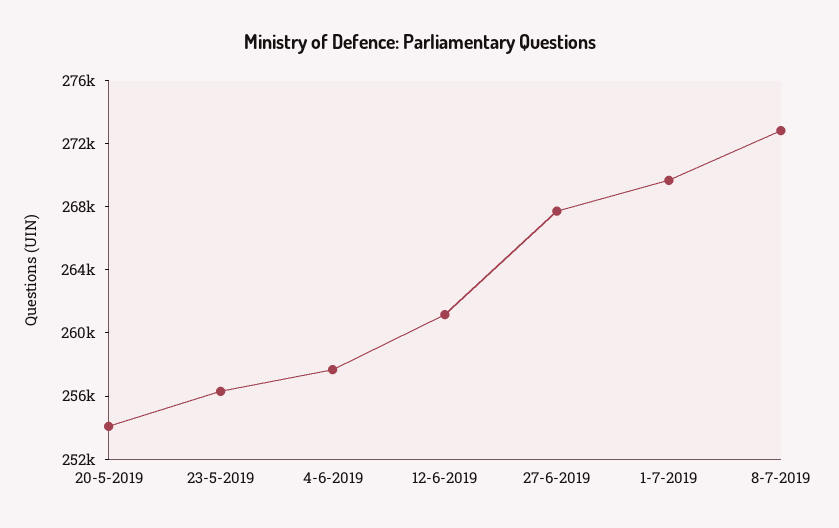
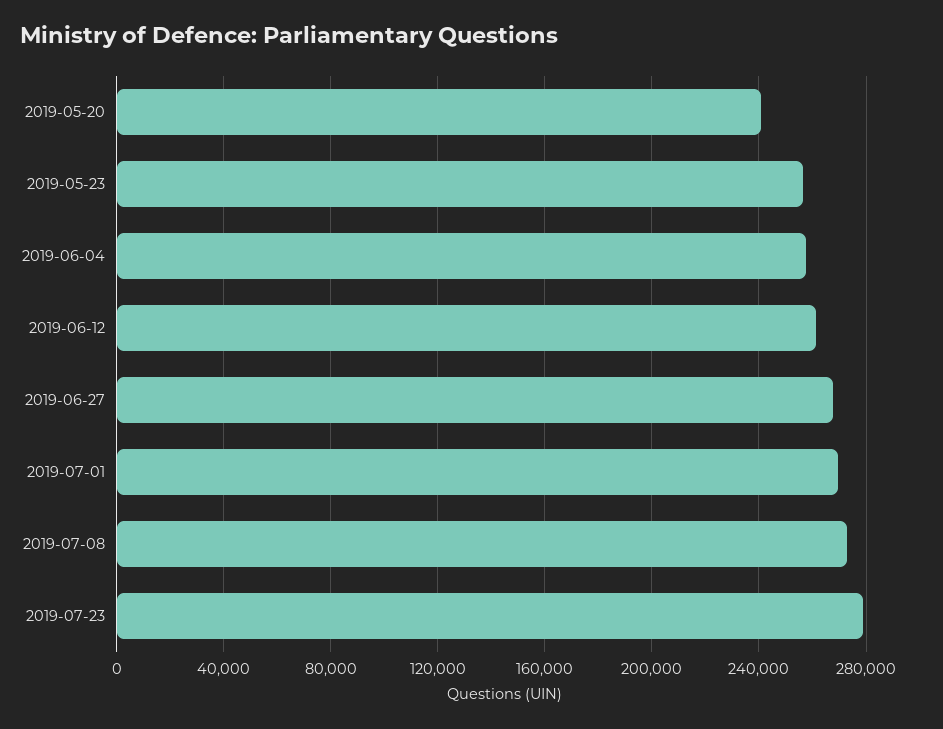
20-5-2019: 254000 -> 240000
2019-07-23: none -> 280000

